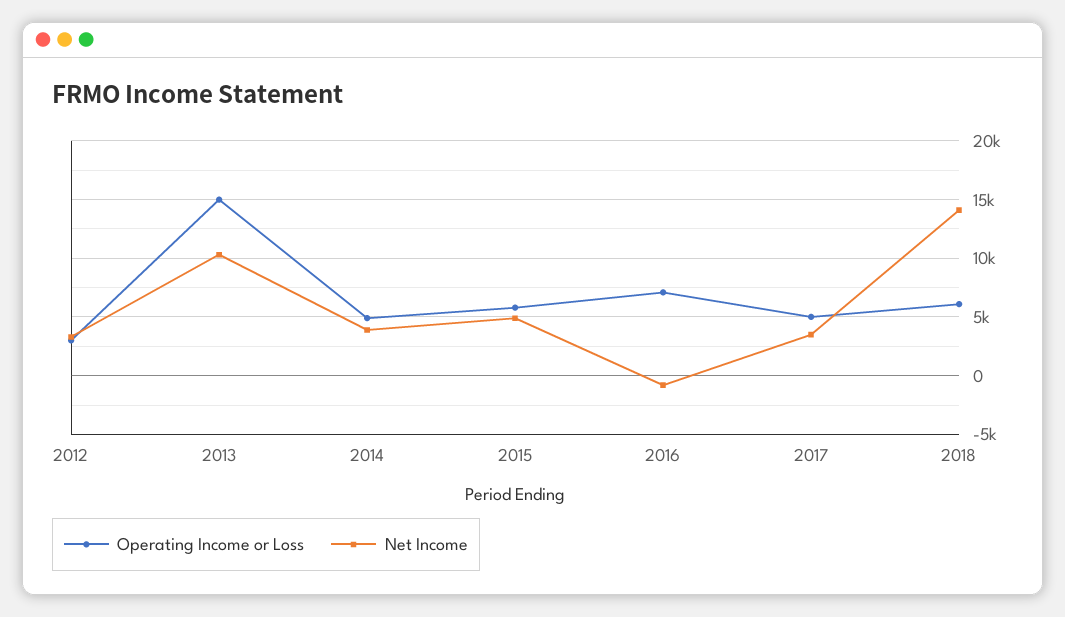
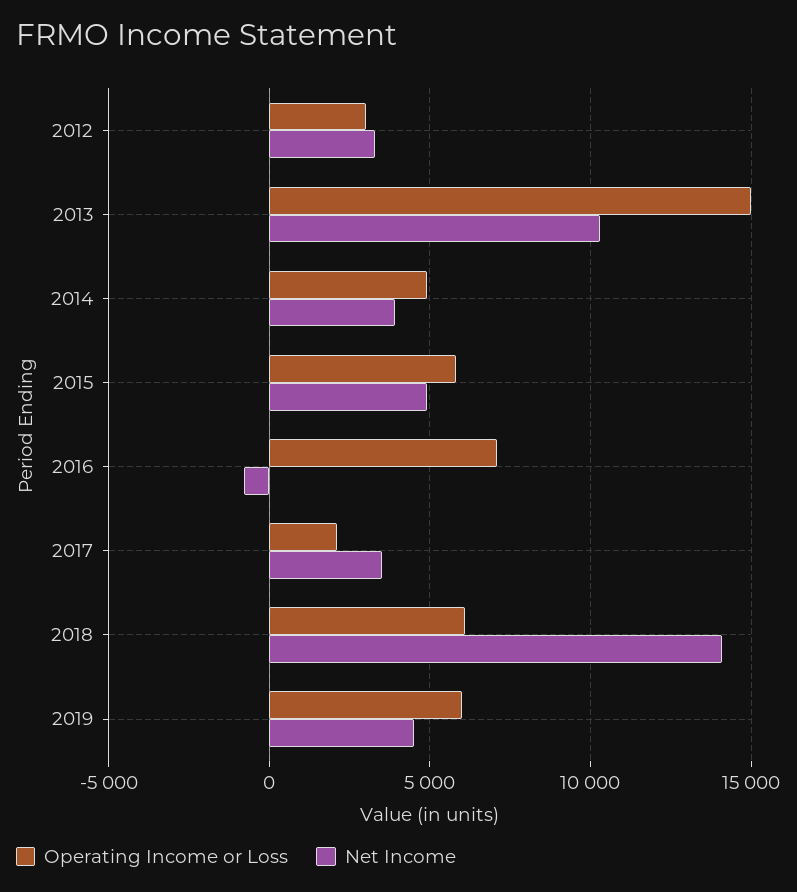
Operating Income or Loss, 2017: 5000 -> 2000
Operating Income or Loss, 2019: none -> 6000
Net Income, 2019: none -> 4500

